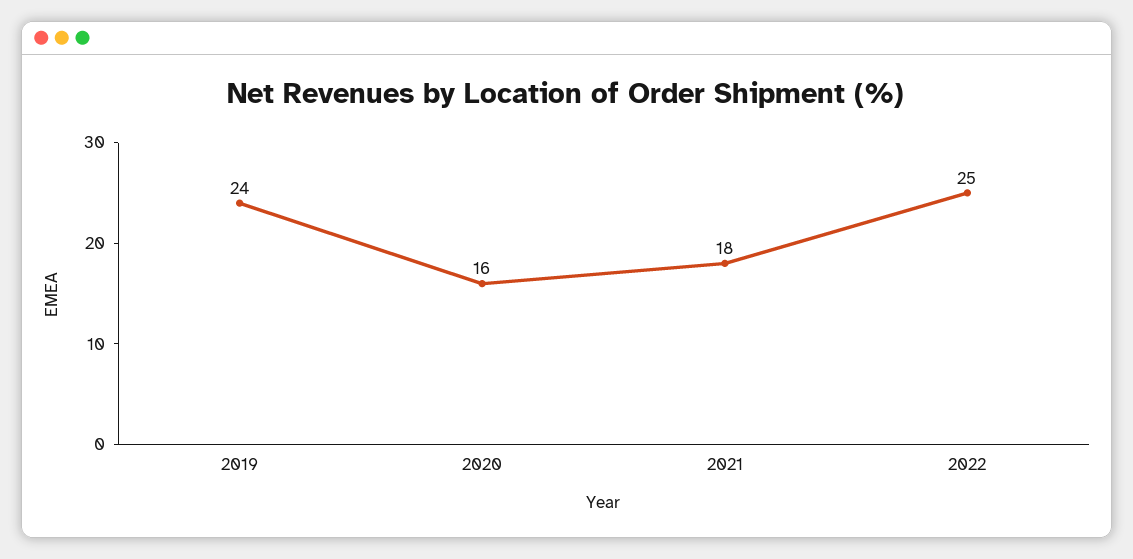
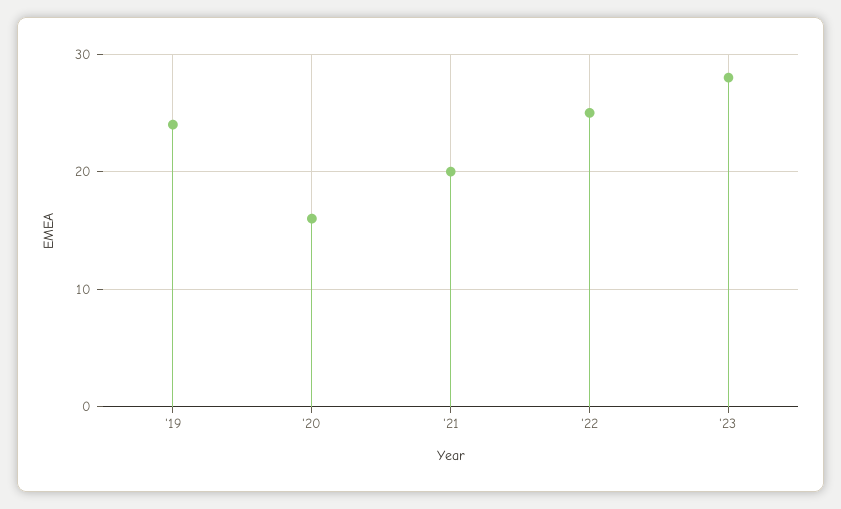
2021: 18 -> 20
'23: none -> 28

